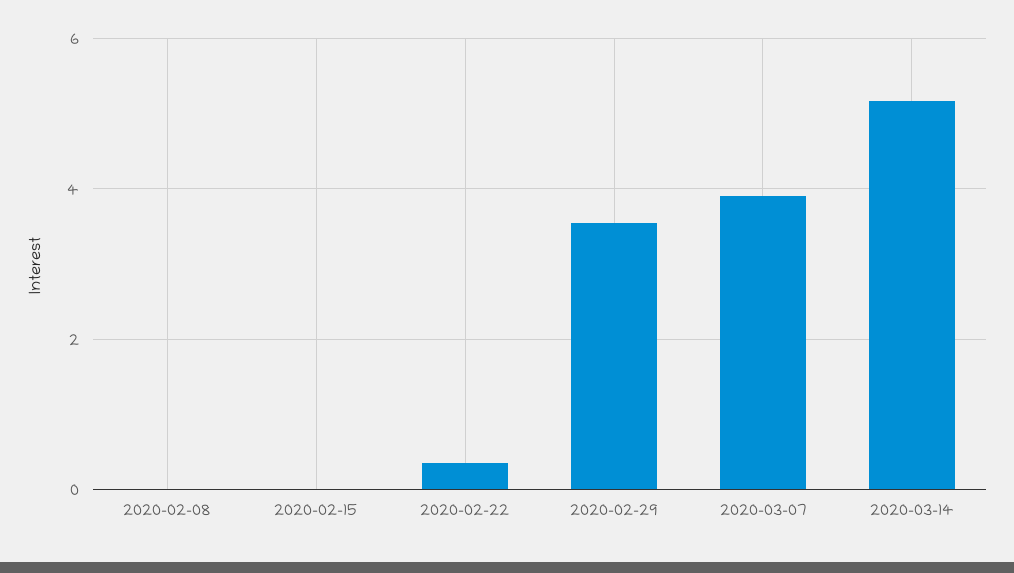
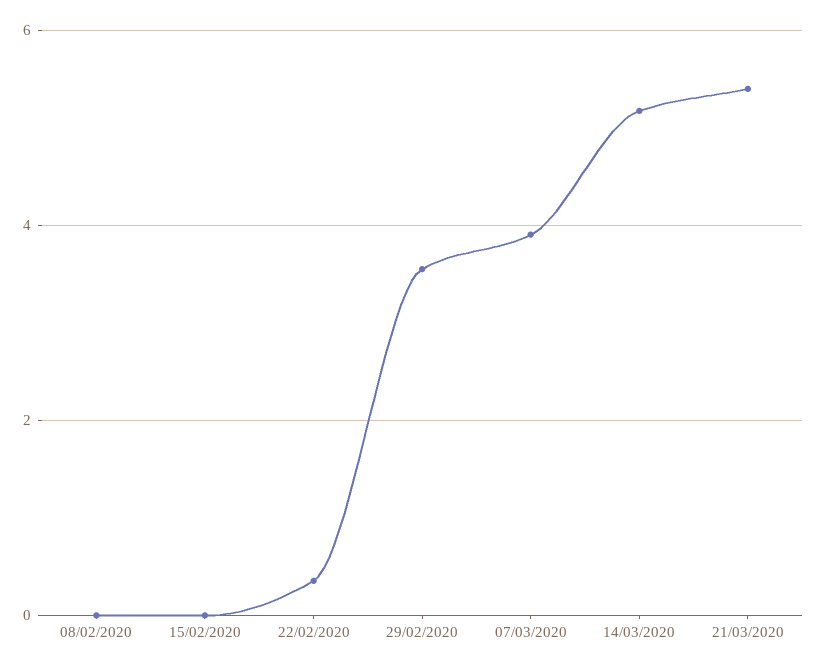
21/03/2020: none -> 5.4

